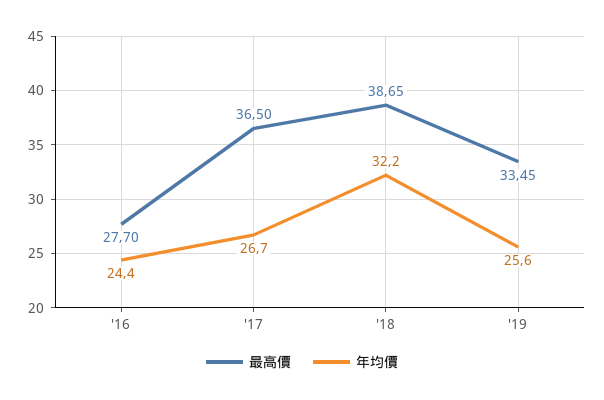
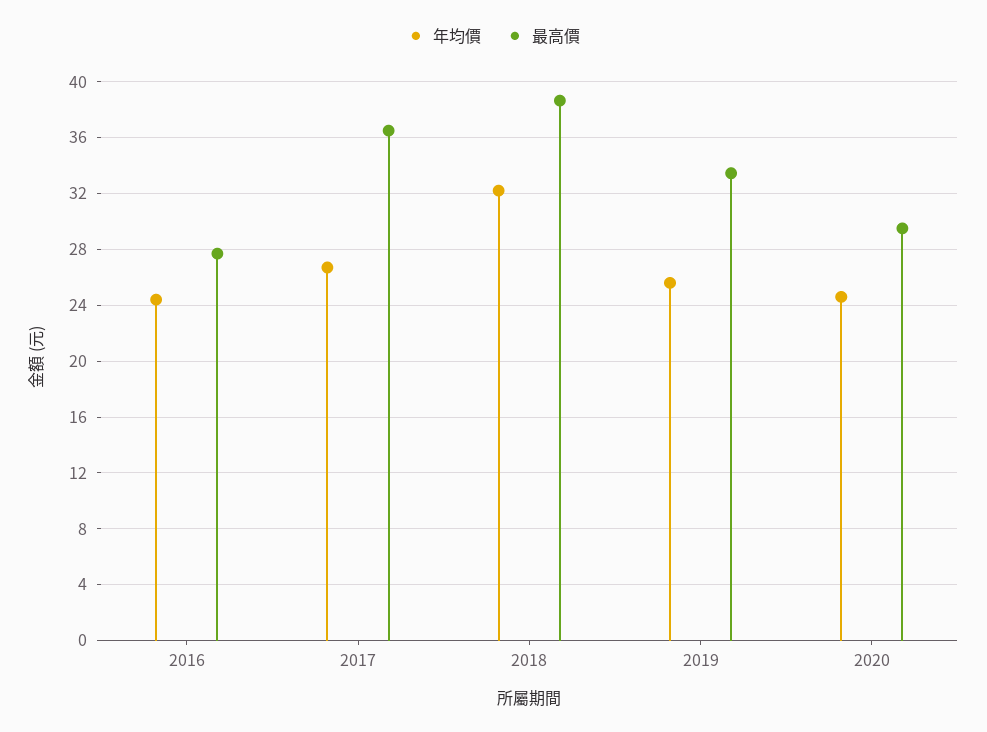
年均價, 2020: none -> 24.5
最高價, 2020: none -> 29.5

